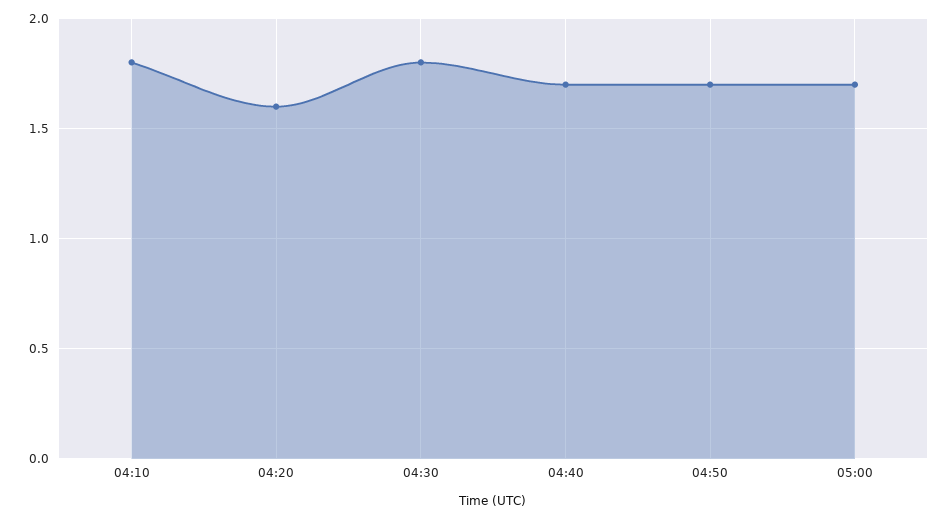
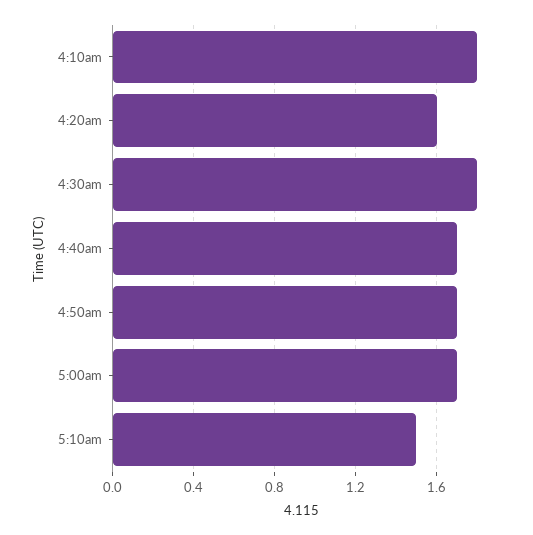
5:10am: none -> 1.5

